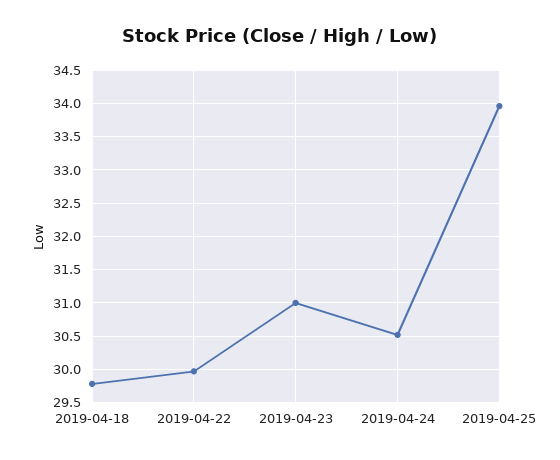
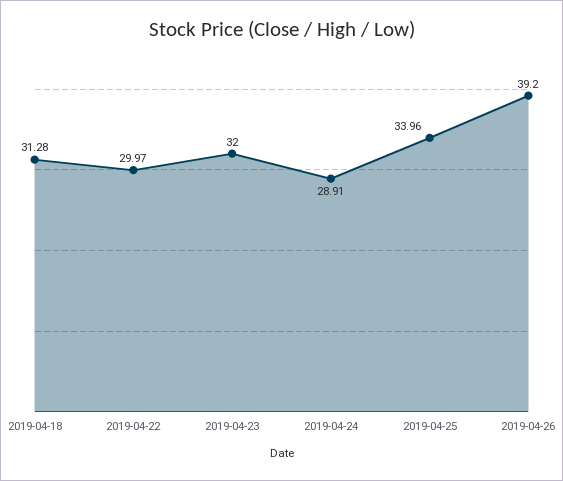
2019-04-18: 29.8 -> 31.28
2019-04-23: 31 -> 32
2019-04-24: 30.5 -> 28.91
2019-04-26: none -> 39.2

